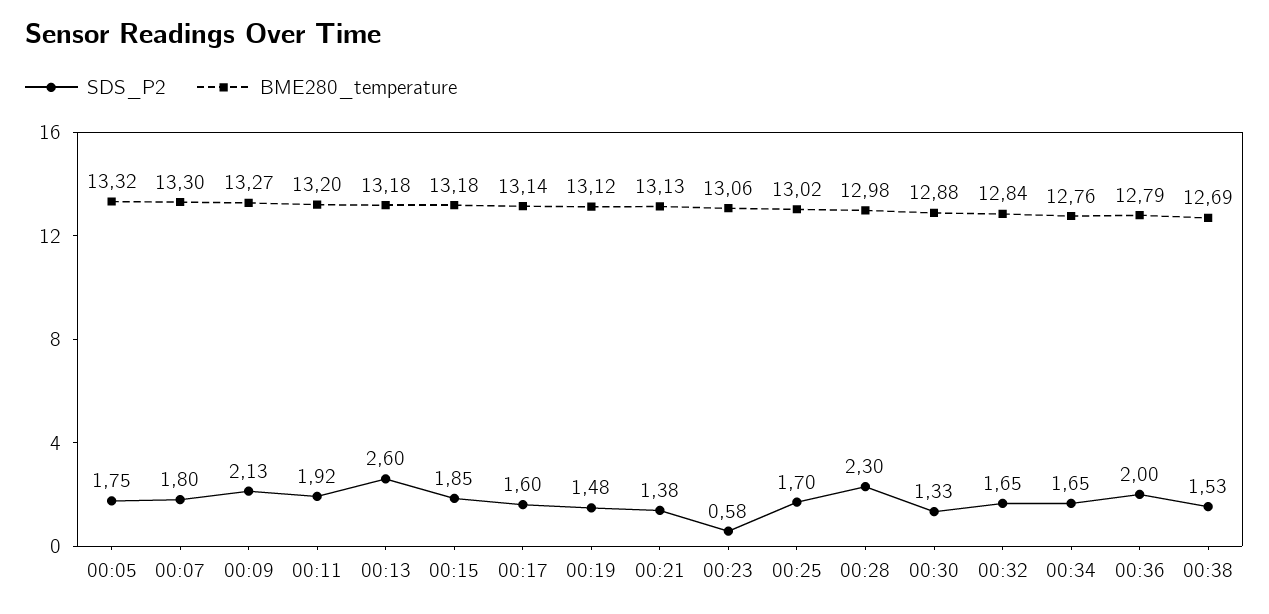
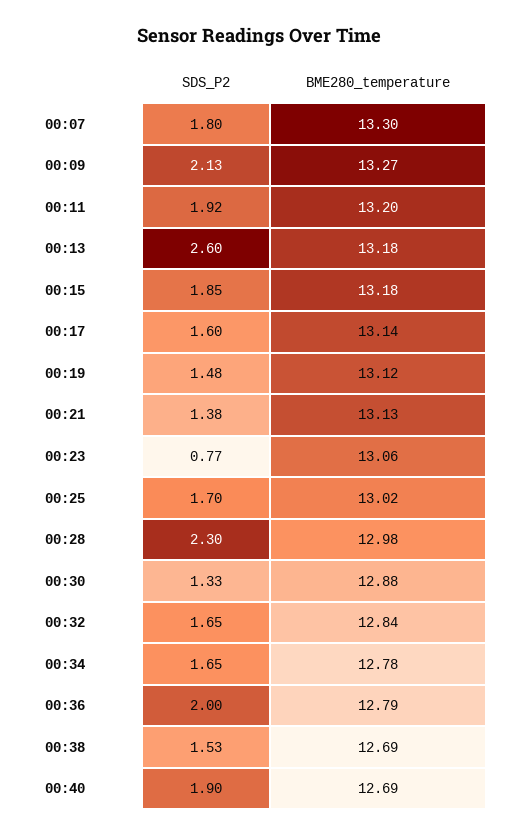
SDS_P2, 00:05: 1.75 -> none
BME280_temperature, 00:05: 13.32 -> none
SDS_P2, 00:23: 0.58 -> 0.77
BME280_temperature, 00:34: 12.76 -> 12.78
SDS_P2, 00:40: none -> 1.9
BME280_temperature, 00:40: none -> 12.69

